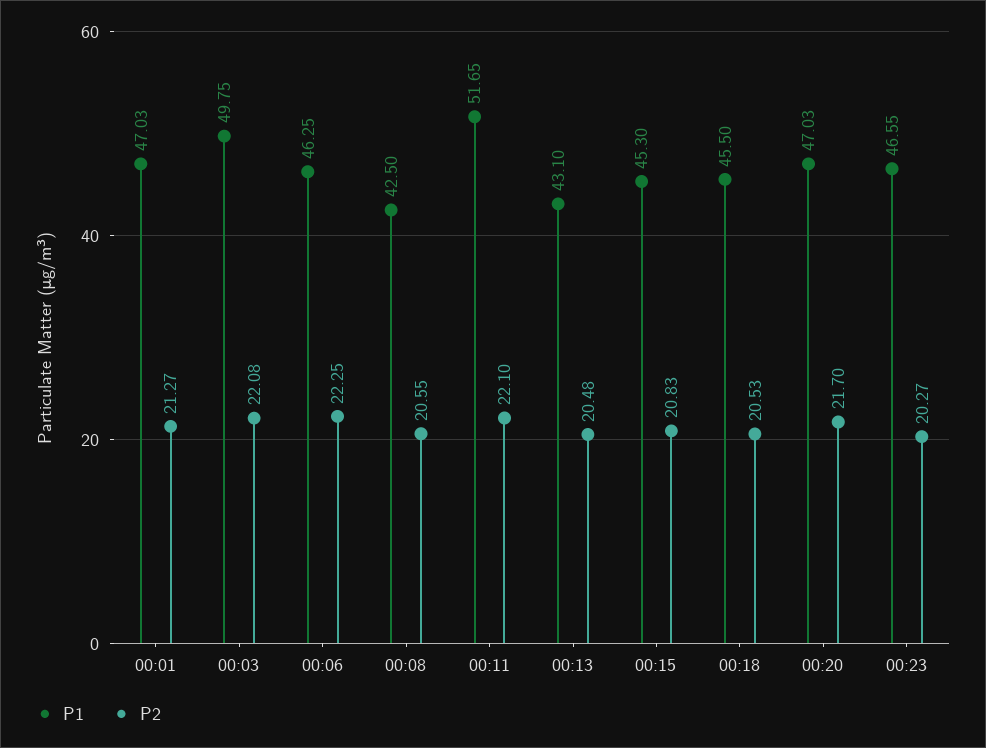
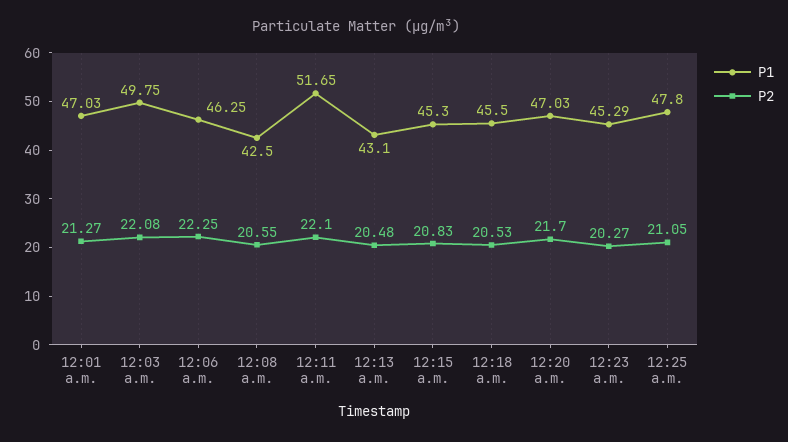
P1, 00:23: 46.55 -> 45.29
P1, 12:25 a.m.: none -> 47.8
P2, 12:25 a.m.: none -> 21.05

